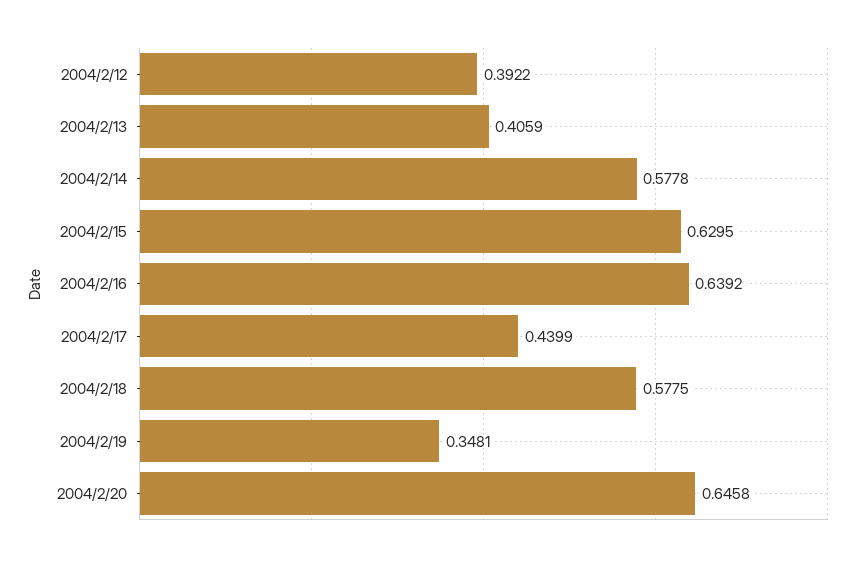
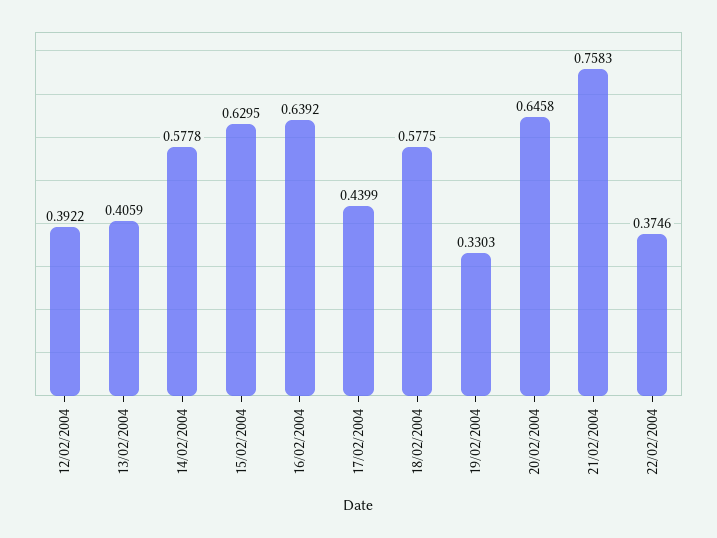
2004/2/19: 0.3481 -> 0.3303
21/02/2004: none -> 0.7583
22/02/2004: none -> 0.3746

